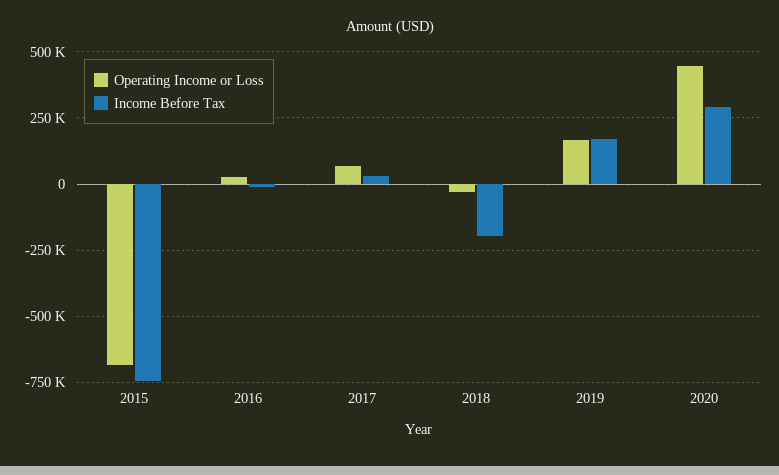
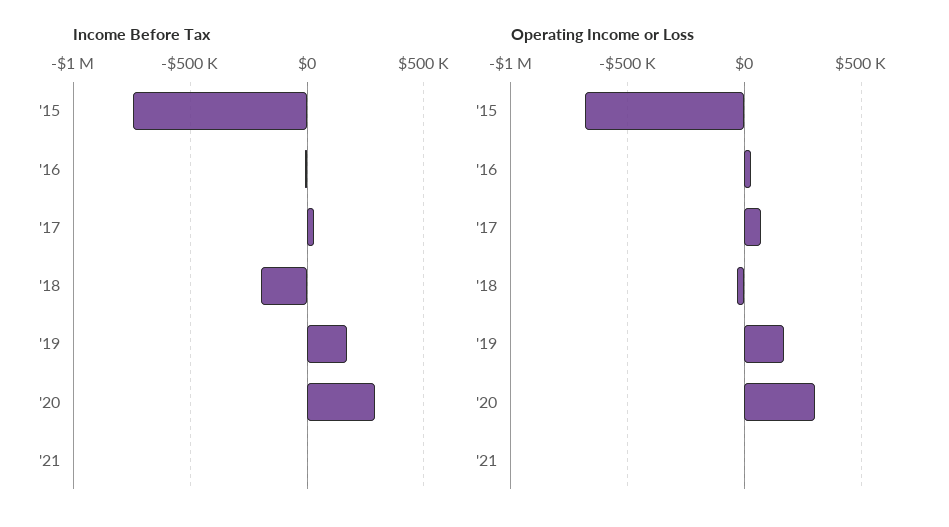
Operating Income or Loss, 2020: 450000 -> 300000
Income Before Tax, '21: none -> 0
Operating Income or Loss, '21: none -> 0

